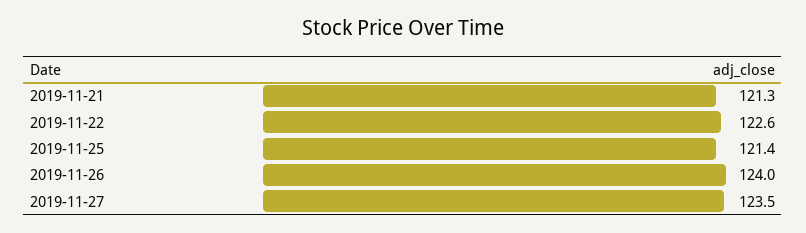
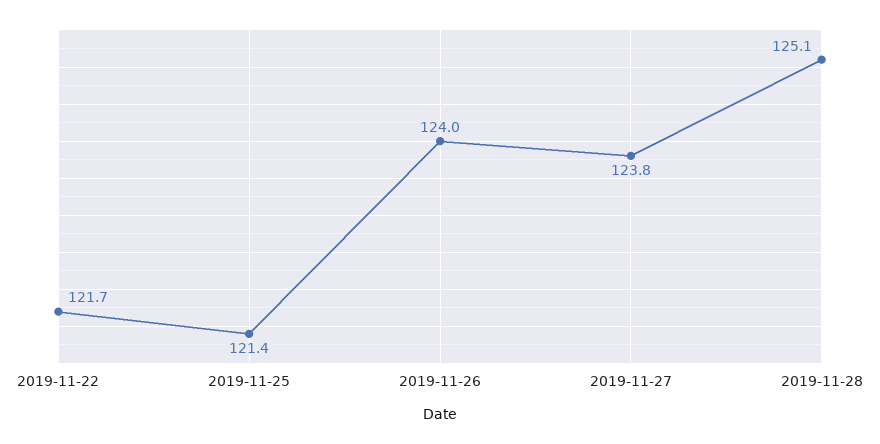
2019-11-21: 121.3 -> none
2019-11-22: 122.6 -> 121.7
2019-11-27: 123.5 -> 123.8
2019-11-28: none -> 125.1

